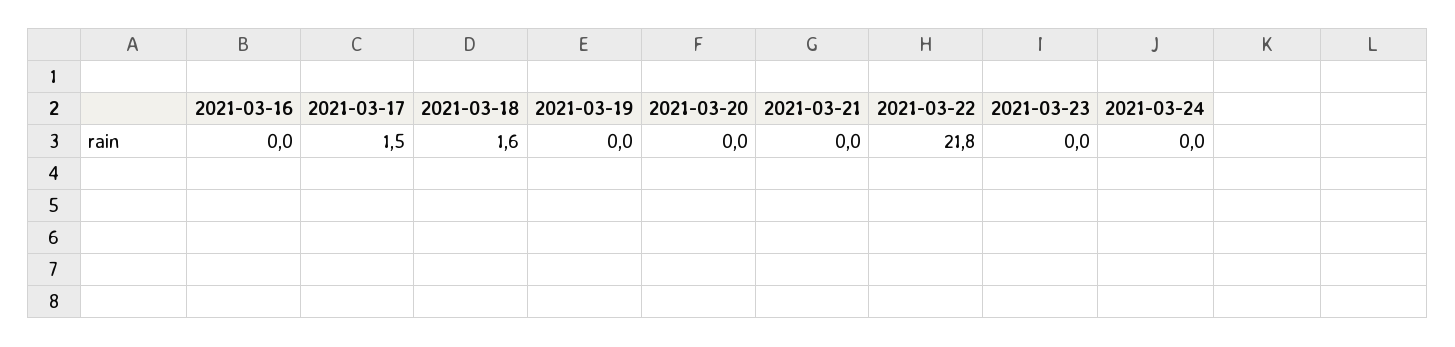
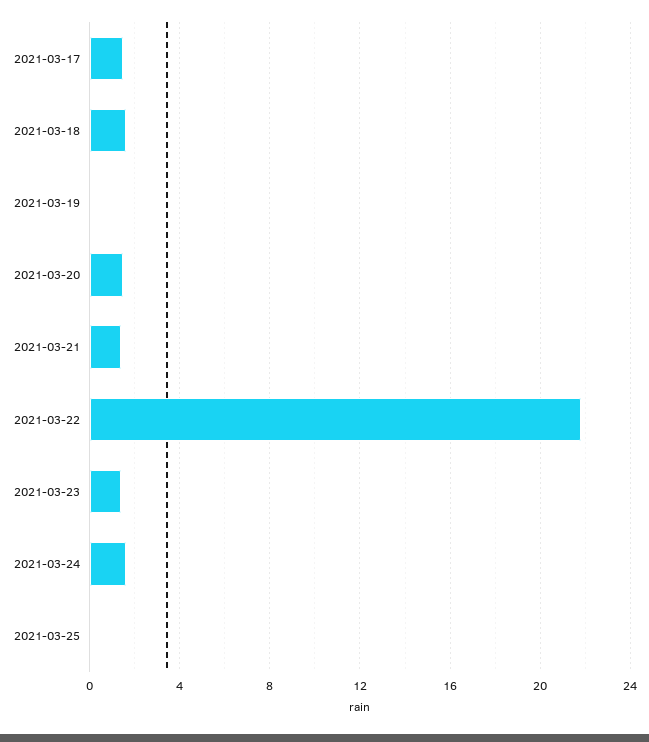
2021-03-16: 0 -> none
2021-03-20: 0 -> 1.5
2021-03-21: 0 -> 1.5
2021-03-23: 0 -> 1.5
2021-03-24: 0 -> 1.5
2021-03-25: none -> 0

